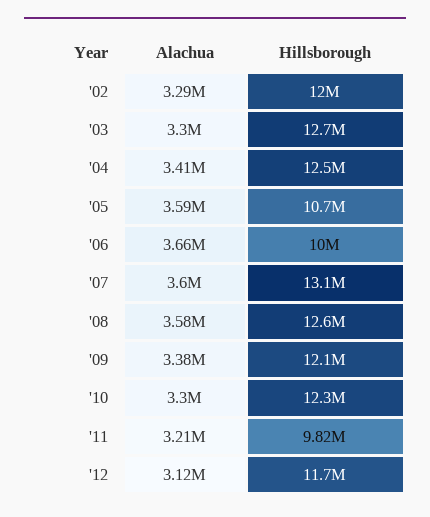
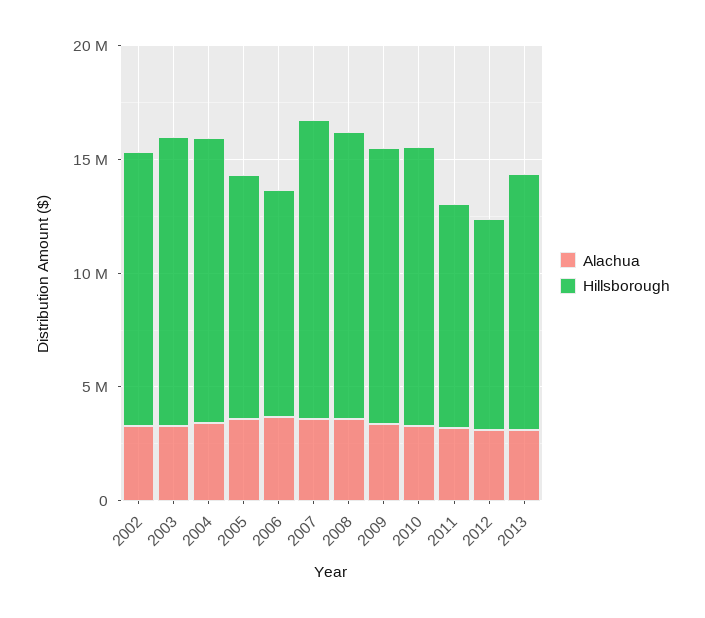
Hillsborough, '12: 11700000 -> 9000000
Alachua, 2013: none -> 3000000
Hillsborough, 2013: none -> 11000000

